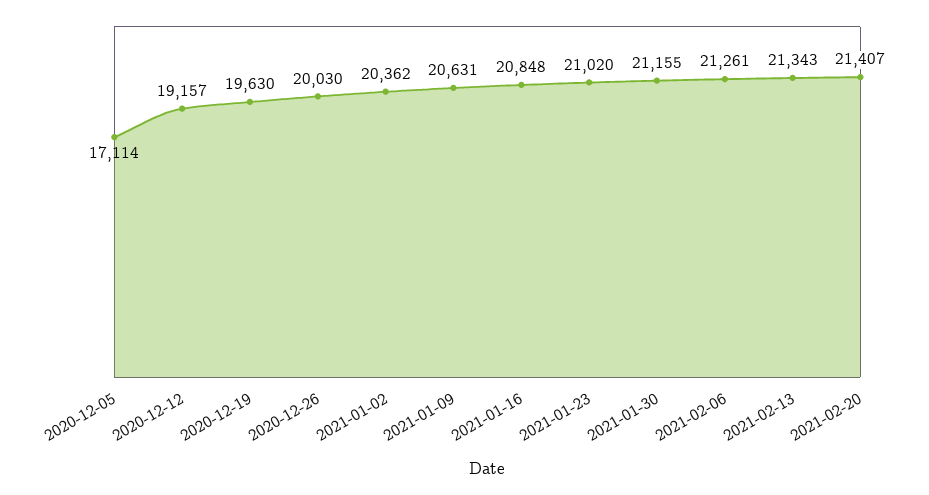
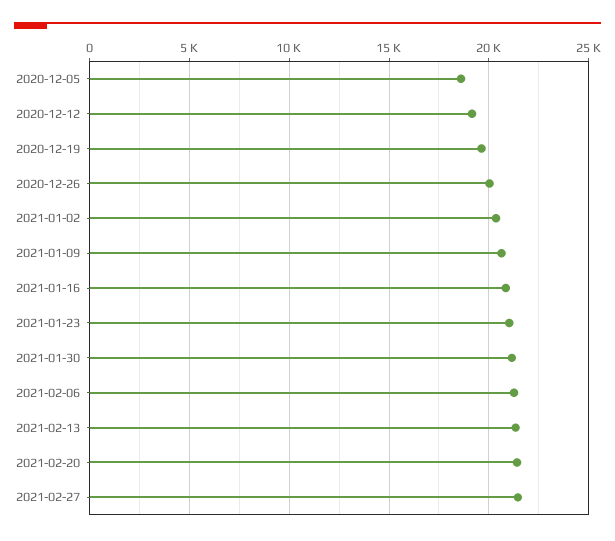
2020-12-05: 17114 -> 18500
2021-02-27: none -> 21500

